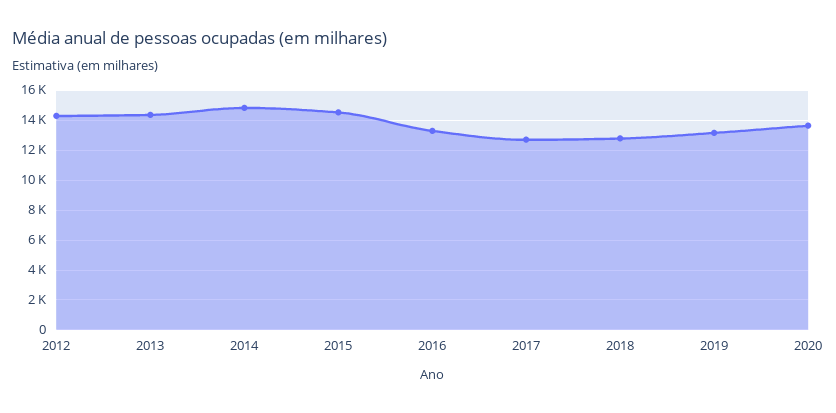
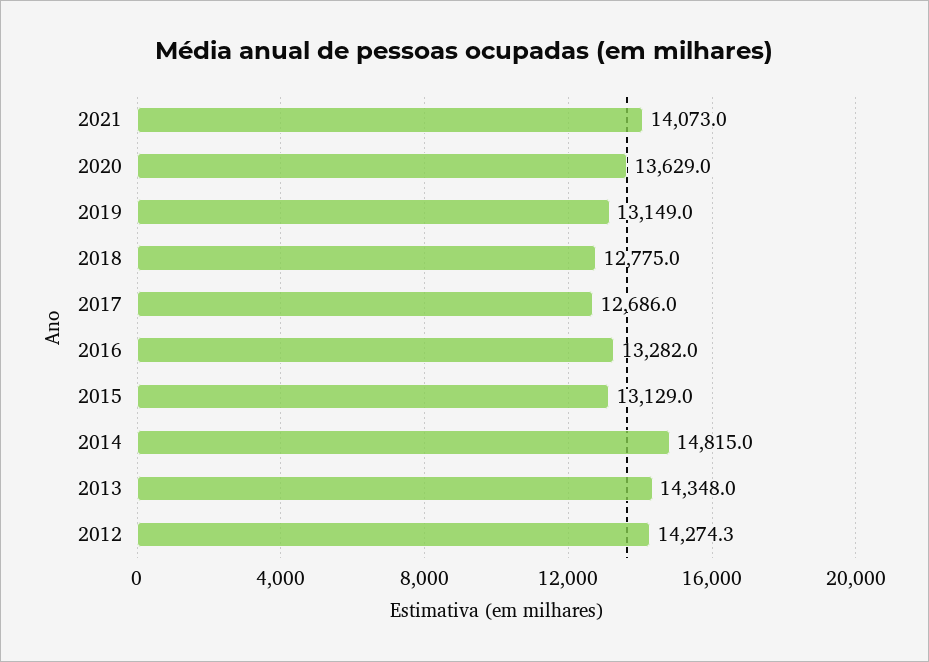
2015: 14500 -> 13129
2021: none -> 14073

